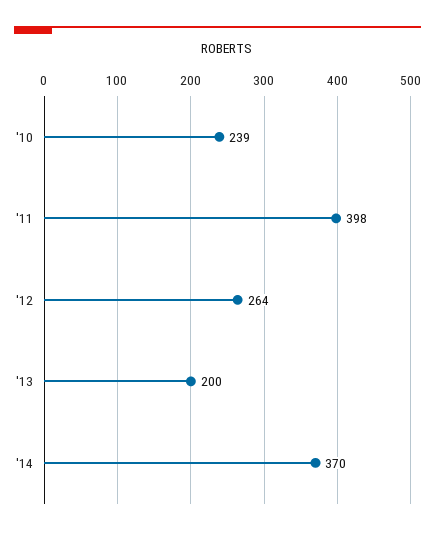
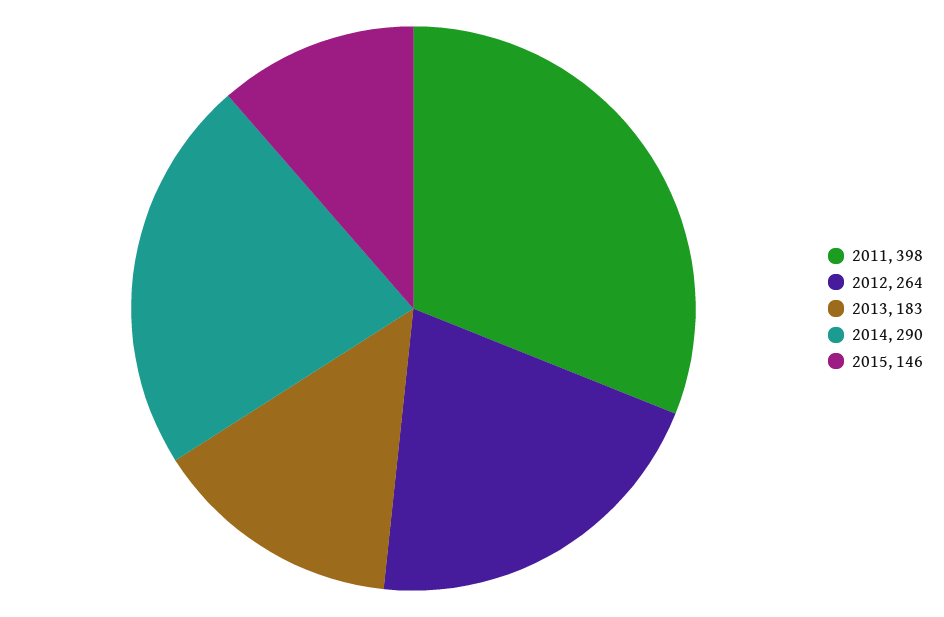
'10: 239 -> none
'13: 200 -> 183
'14: 370 -> 290
2015: none -> 146

